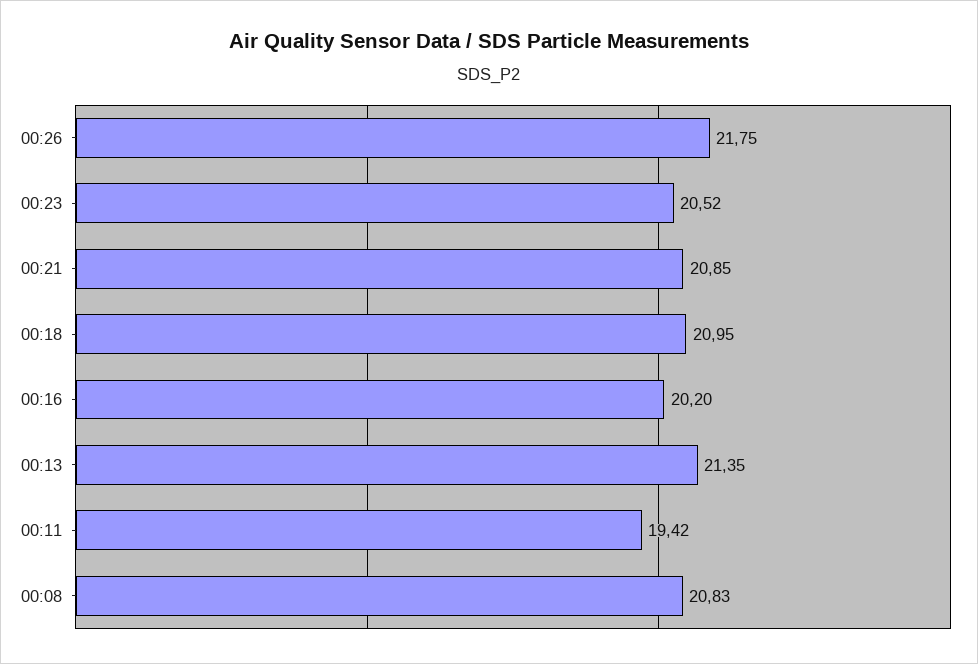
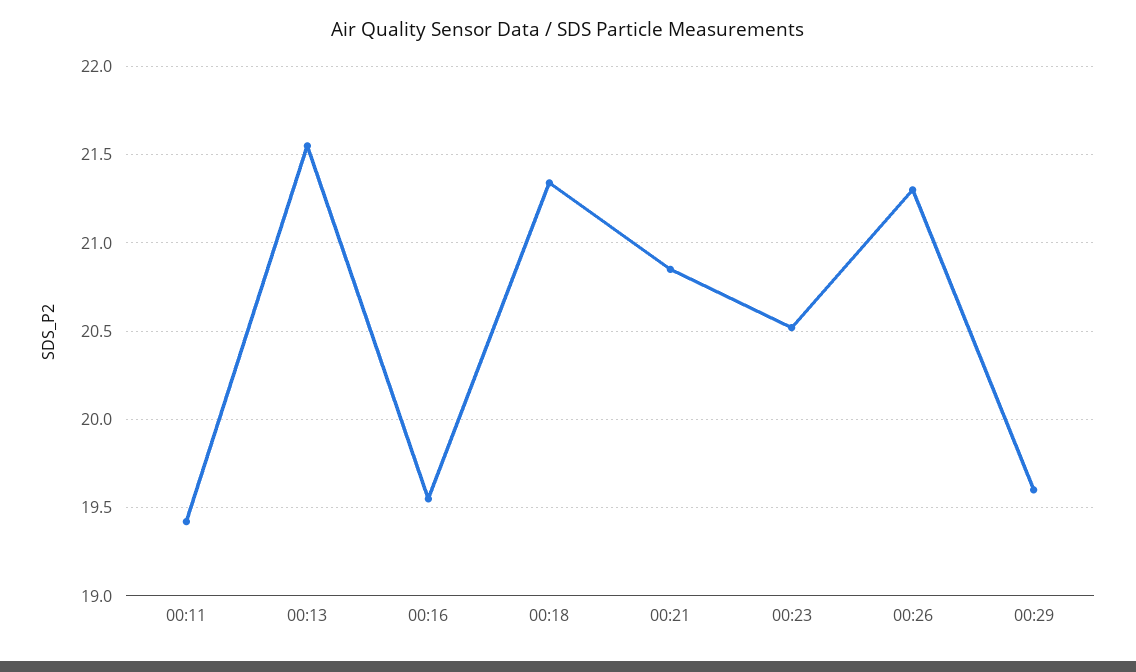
00:26: 21.75 -> 21.3
00:18: 20.95 -> 21.35
00:16: 20.2 -> 19.55
00:13: 21.35 -> 21.55
00:08: 20.83 -> none
00:29: none -> 19.6

